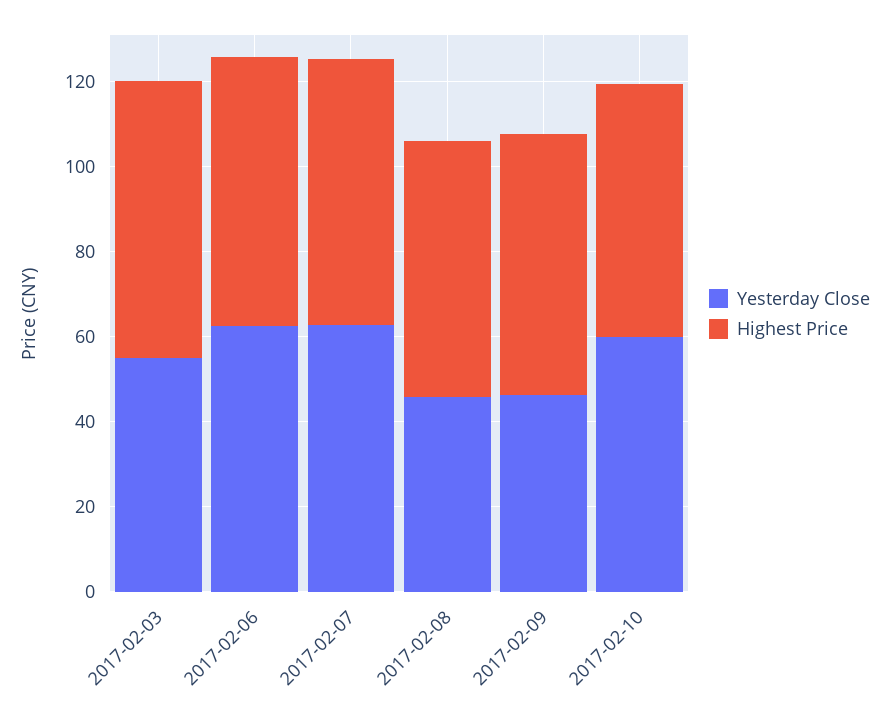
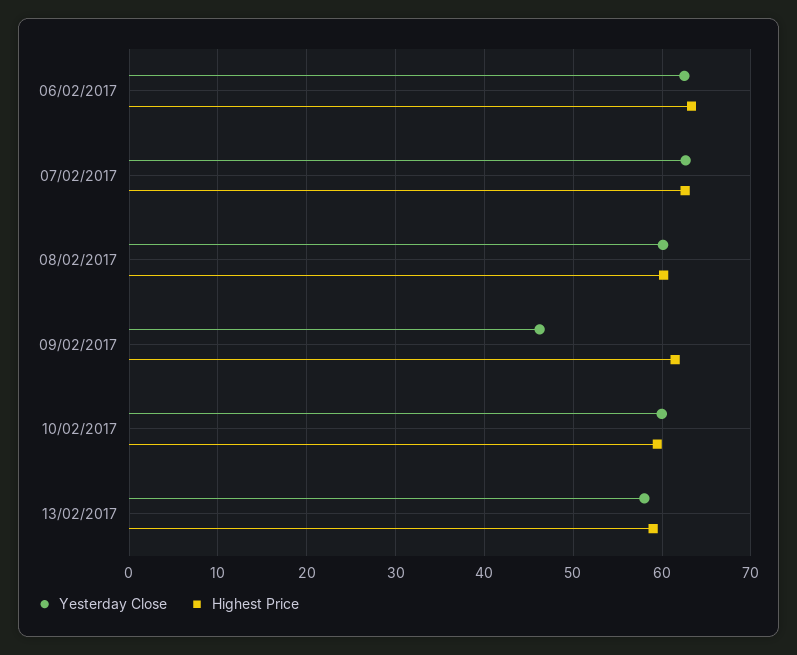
Yesterday Close, 2017-02-03: 55 -> none
Highest Price, 2017-02-03: 65 -> none
Yesterday Close, 2017-02-08: 45 -> 60
Yesterday Close, 13/02/2017: none -> 58
Highest Price, 13/02/2017: none -> 59

